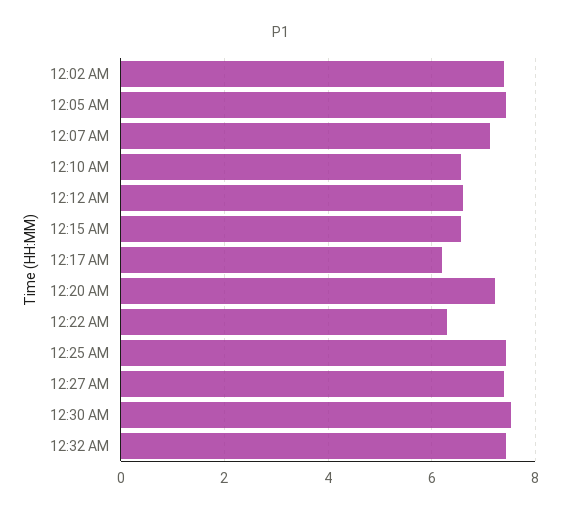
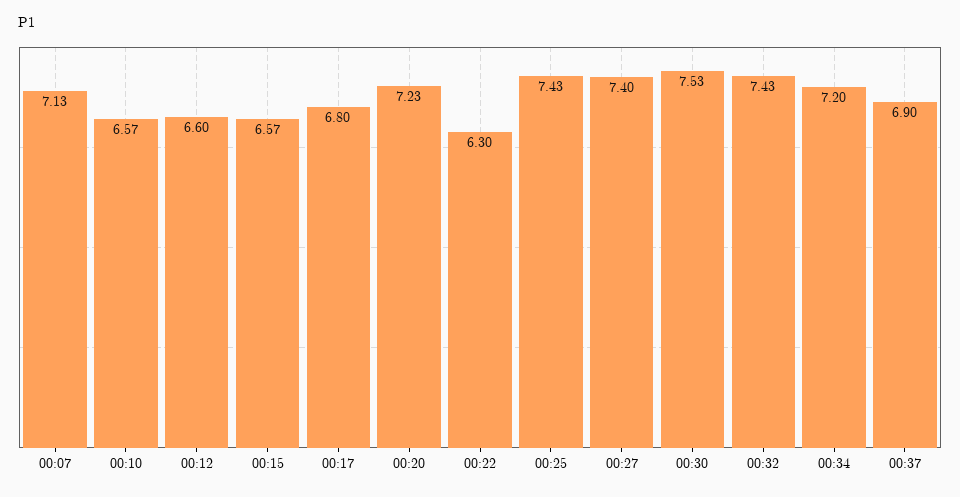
12:02 AM: 7.4 -> none
12:05 AM: 7.4 -> none
12:17 AM: 6.2 -> 6.8
00:34: none -> 7.2
00:37: none -> 6.9

